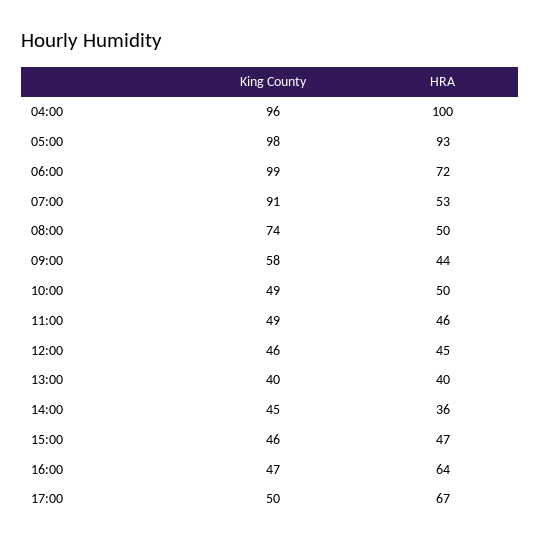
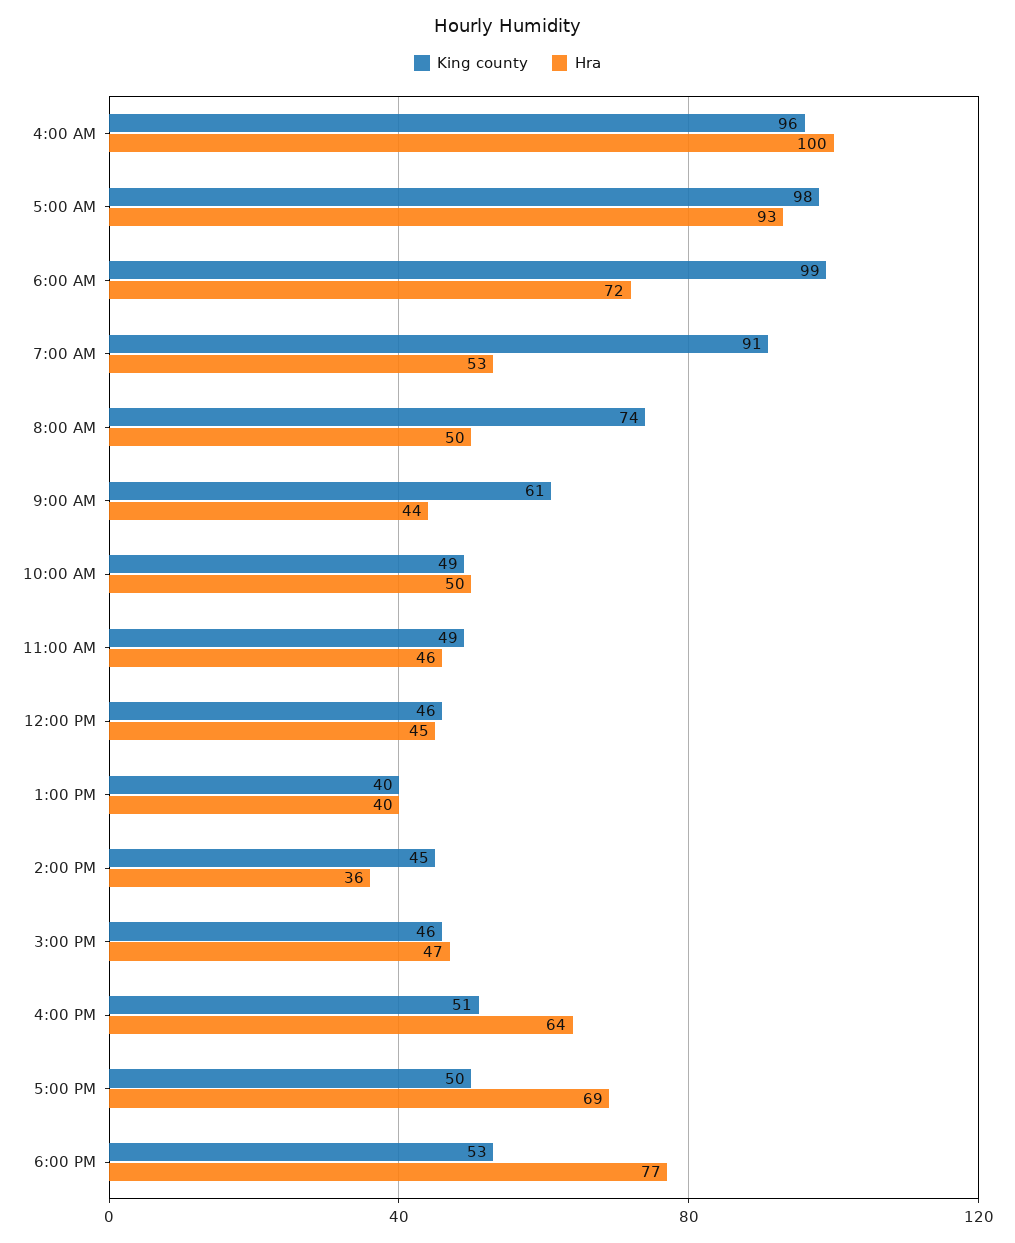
King County, 09:00: 58 -> 61
King County, 16:00: 47 -> 51
HRA, 17:00: 67 -> 69
King County, 6:00 PM: none -> 53
HRA, 6:00 PM: none -> 77

